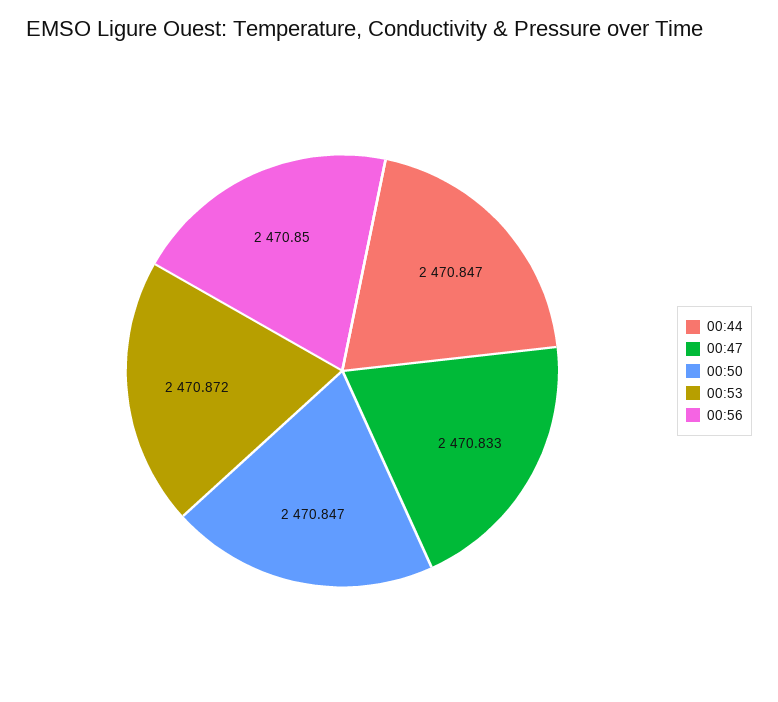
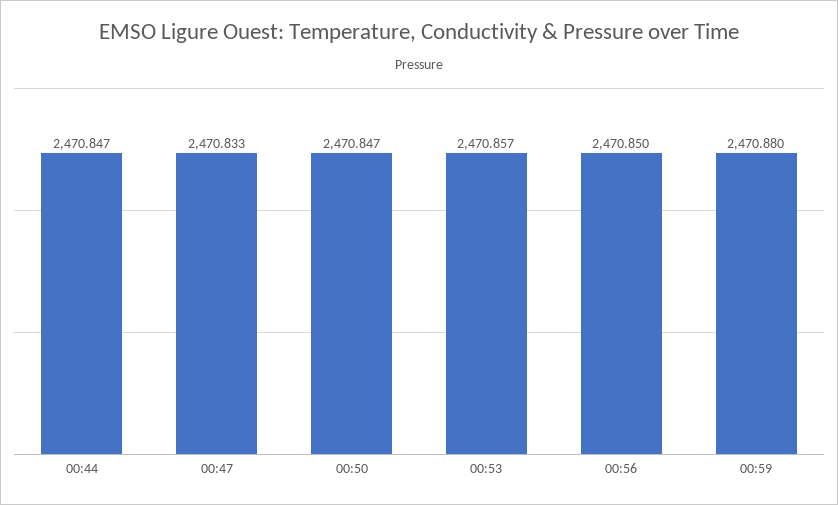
00:53: 2470.872 -> 2470.857
00:59: none -> 2470.88

